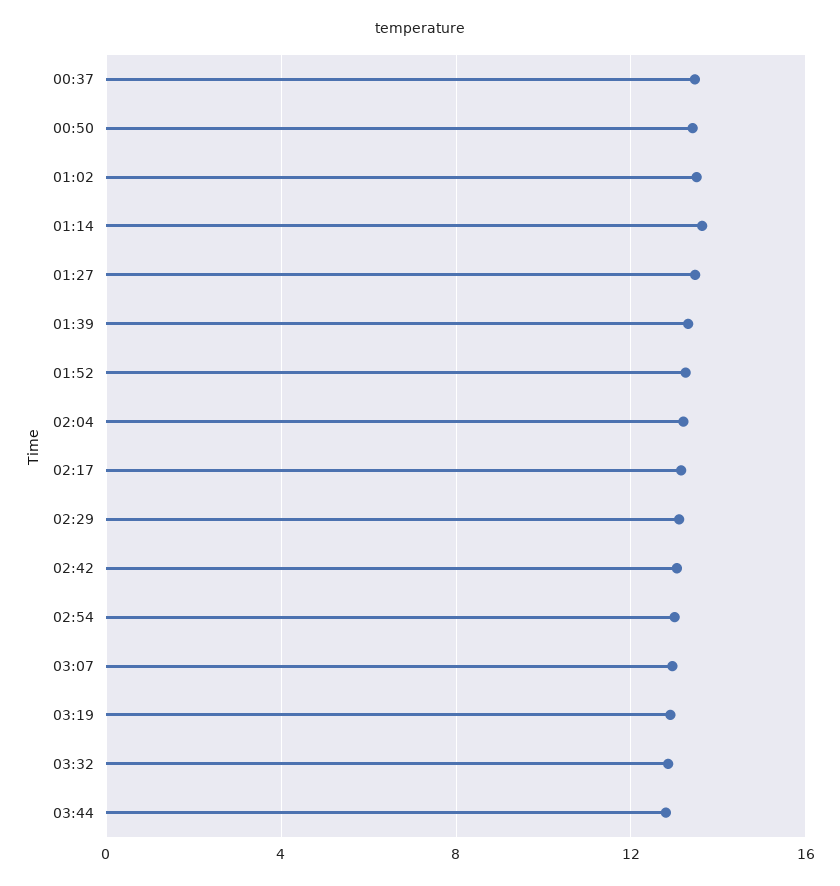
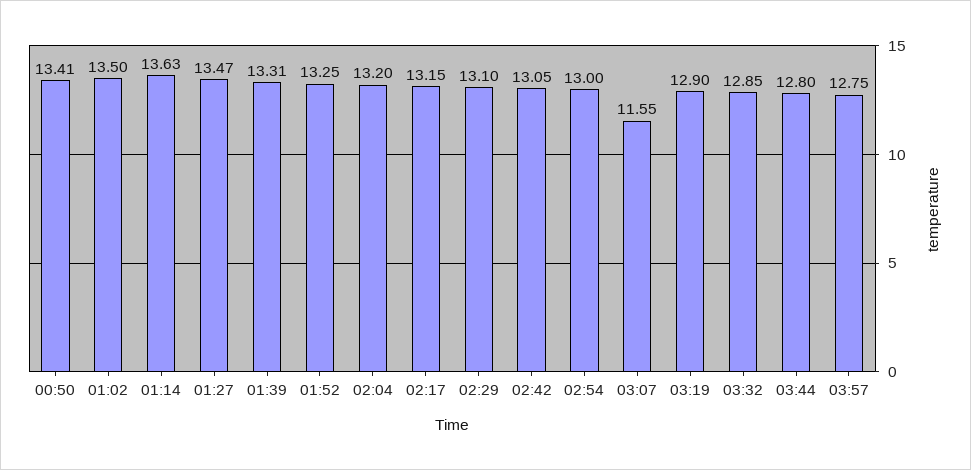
00:37: 13.5 -> none
03:07: 13 -> 11.55
03:57: none -> 12.75

